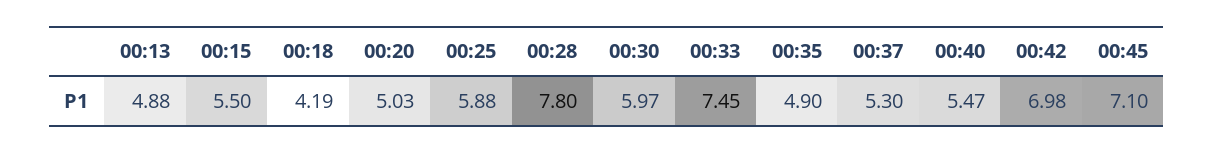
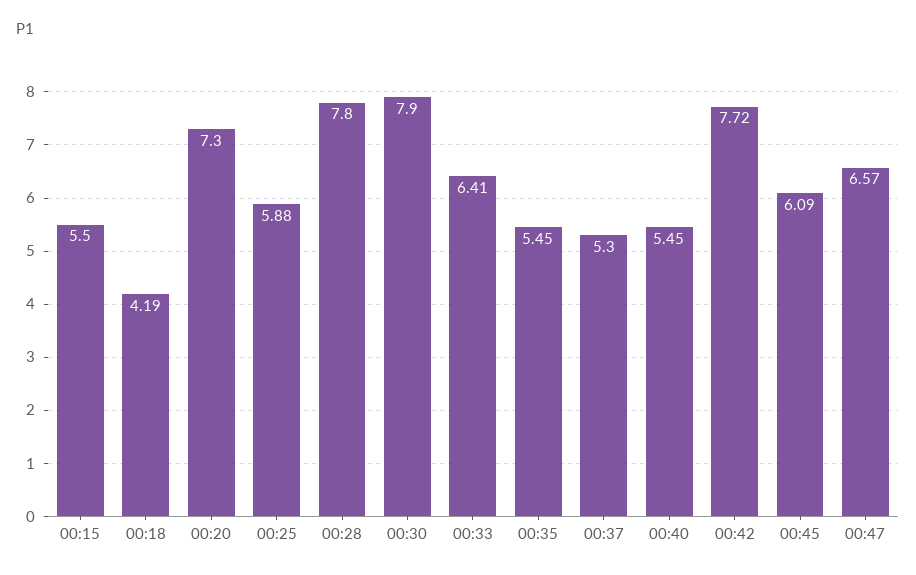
00:13: 4.88 -> none
00:20: 5.03 -> 7.3
00:30: 5.97 -> 7.9
00:33: 7.45 -> 6.41
00:35: 4.9 -> 5.45
00:40: 5.47 -> 5.45
00:42: 6.98 -> 7.72
00:45: 7.1 -> 6.09
00:47: none -> 6.57

